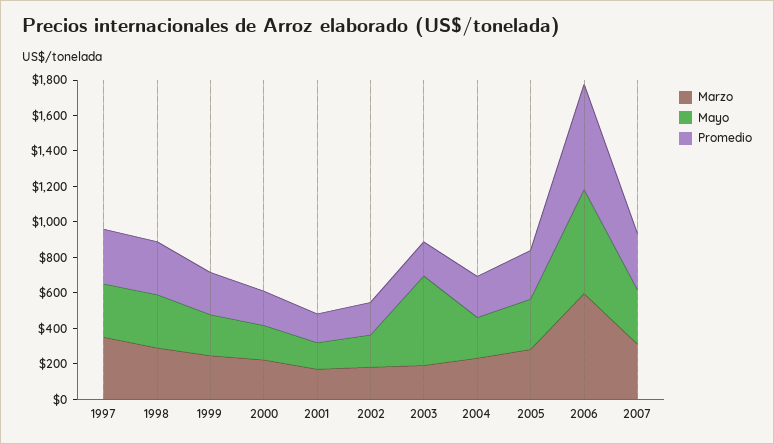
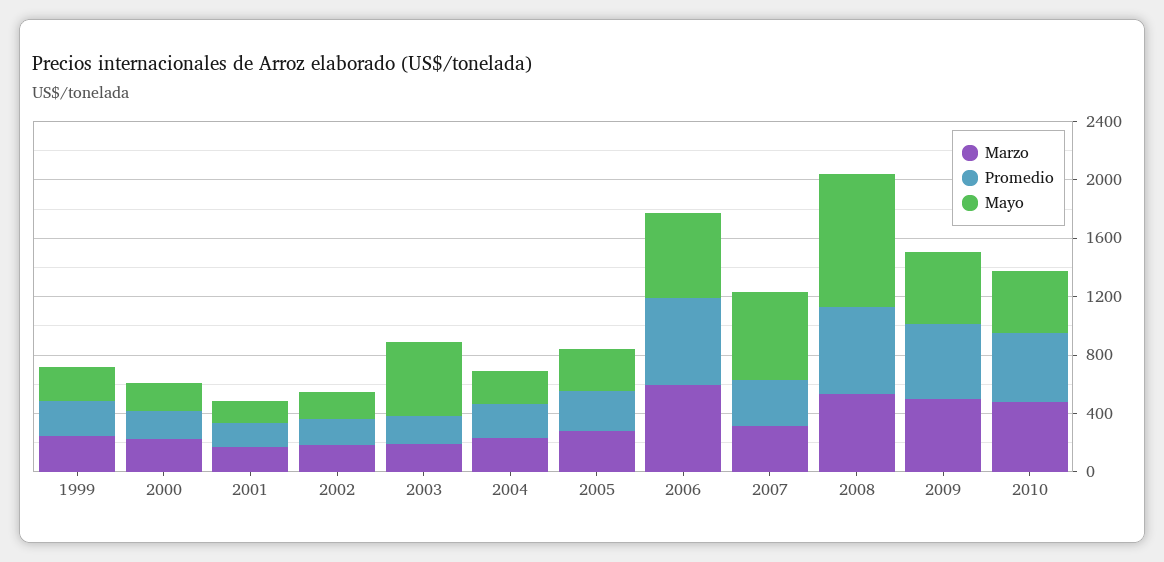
Marzo, 1997: 350 -> none
Mayo, 1997: 300 -> none
Promedio, 1997: 300 -> none
Marzo, 1998: 300 -> none
Mayo, 1998: 300 -> none
Promedio, 1998: 300 -> none
Mayo, 2007: 300 -> 600
Marzo, 2008: none -> 500
Promedio, 2008: none -> 600
Mayo, 2008: none -> 900
Marzo, 2009: none -> 500
Promedio, 2009: none -> 500
Mayo, 2009: none -> 500
Marzo, 2010: none -> 500
Promedio, 2010: none -> 500
Mayo, 2010: none -> 400

